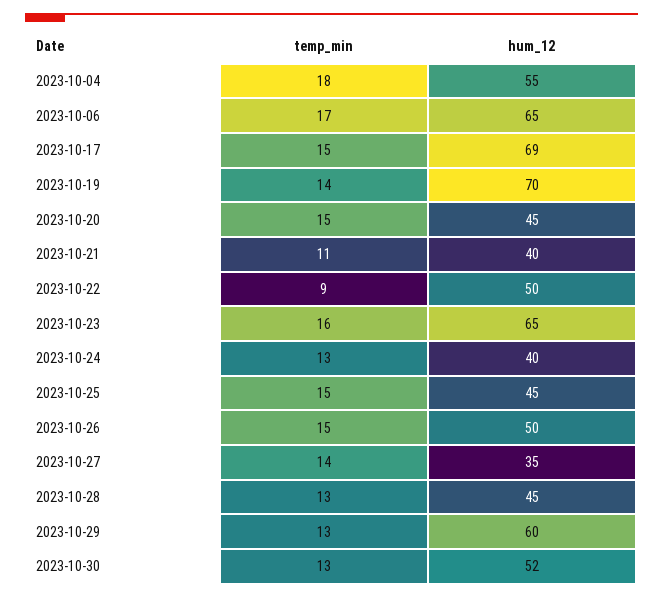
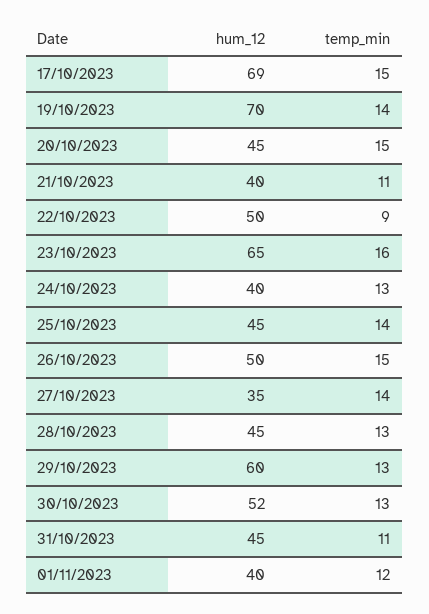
temp_min, 2023-10-04: 18 -> none
hum_12, 2023-10-04: 55 -> none
temp_min, 2023-10-06: 17 -> none
hum_12, 2023-10-06: 65 -> none
temp_min, 2023-10-25: 15 -> 14
hum_12, 31/10/2023: none -> 45
temp_min, 31/10/2023: none -> 11
hum_12, 01/11/2023: none -> 40
temp_min, 01/11/2023: none -> 12

